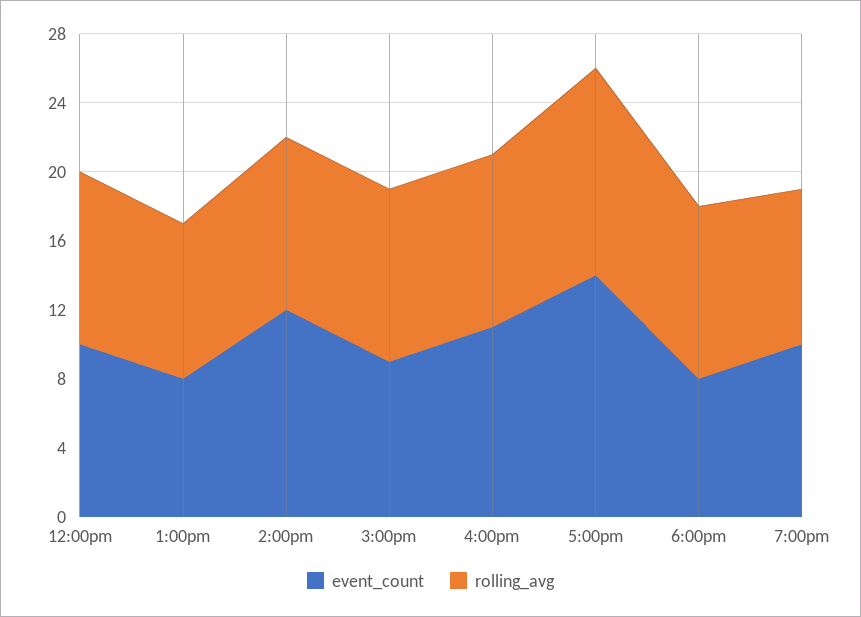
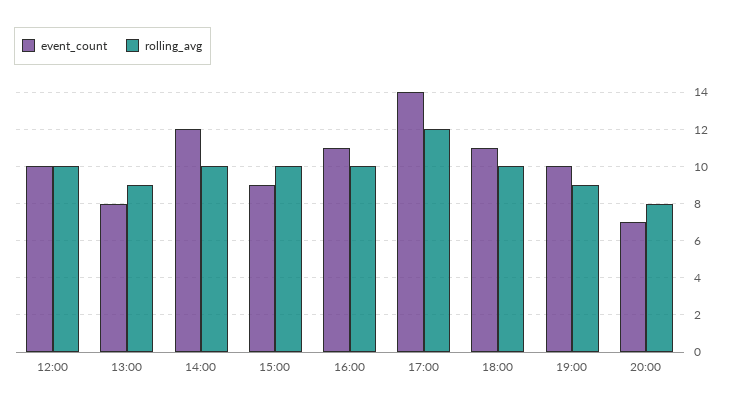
event_count, 6:00pm: 8 -> 11
event_count, 20:00: none -> 7
rolling_avg, 20:00: none -> 8

